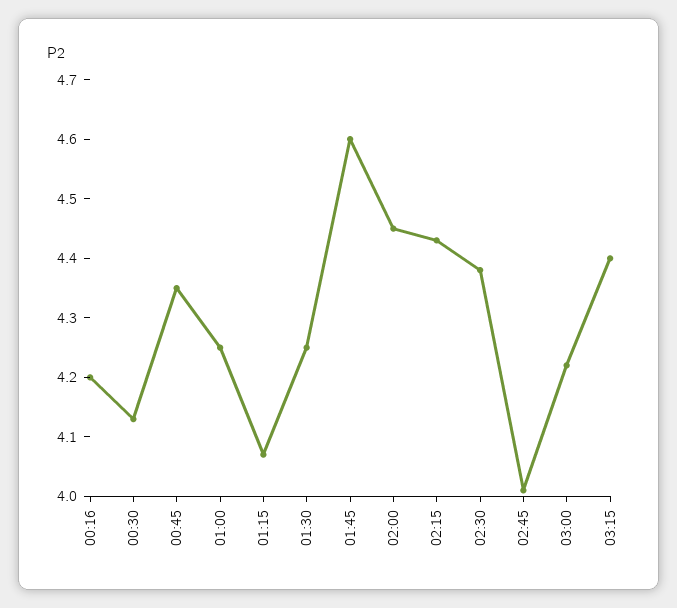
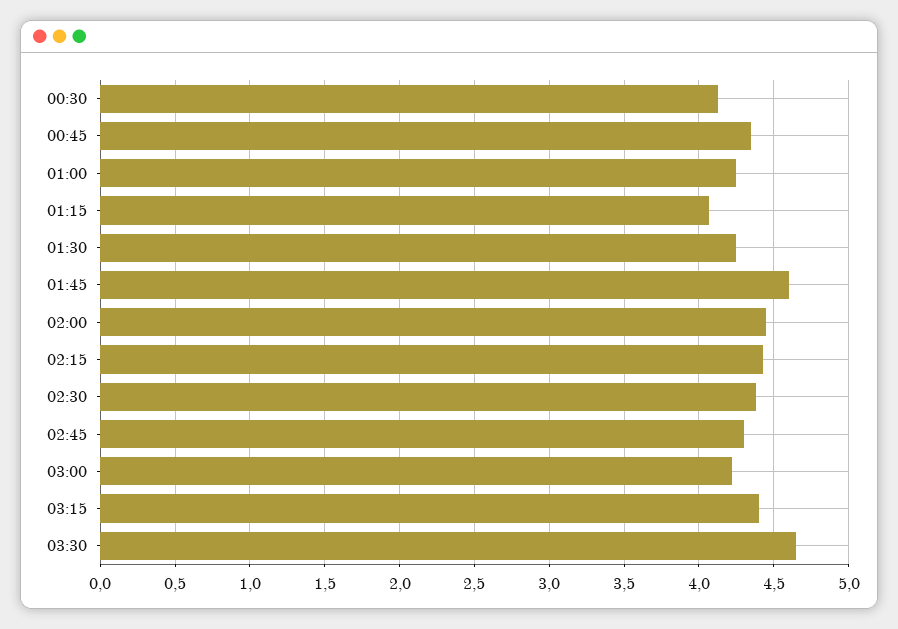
00:16: 4.2 -> none
02:45: 4 -> 4.3
03:30: none -> 4.65

